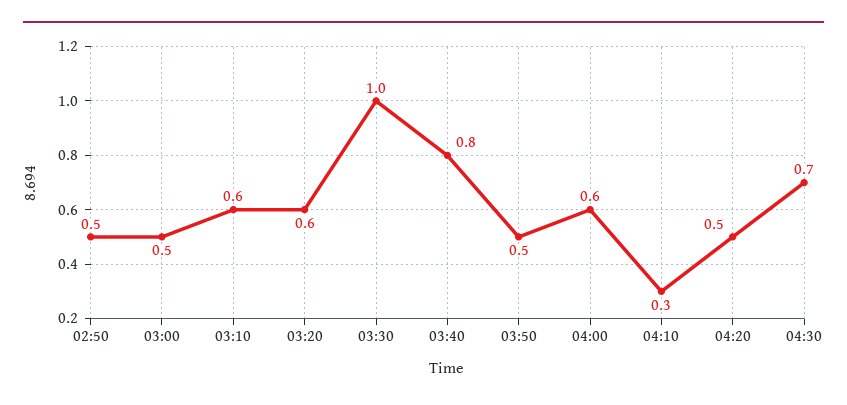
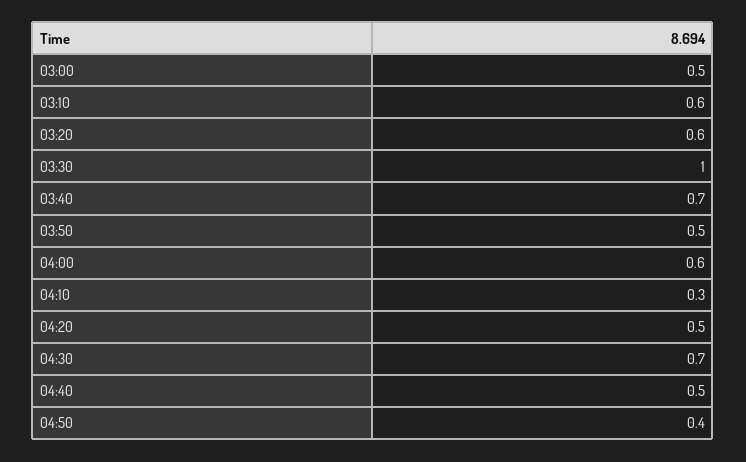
02:50: 0.5 -> none
03:40: 0.8 -> 0.7
04:40: none -> 0.5
04:50: none -> 0.4

